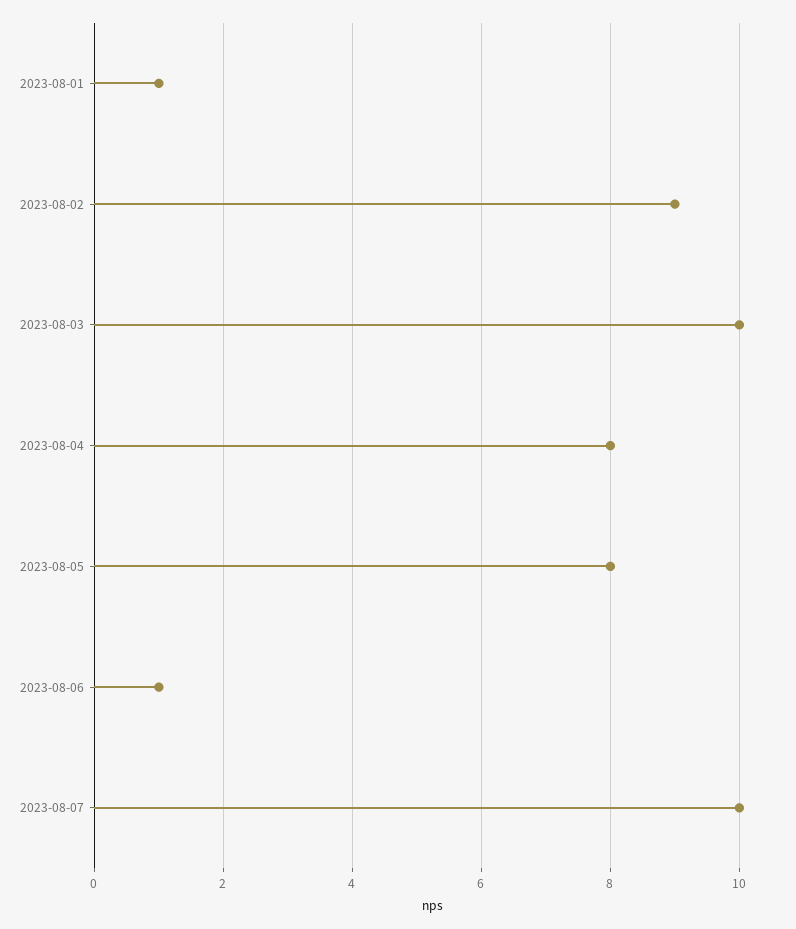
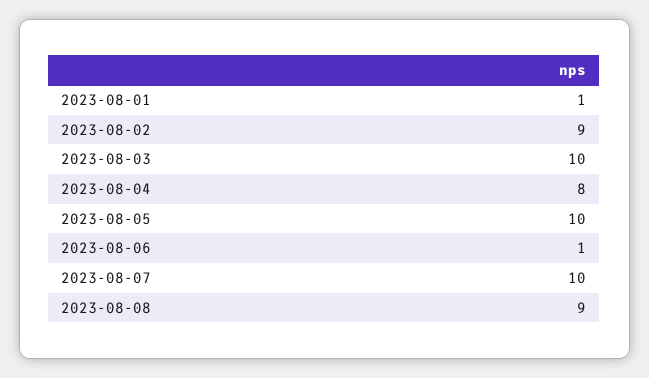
2023-08-05: 8 -> 10
2023-08-08: none -> 9

